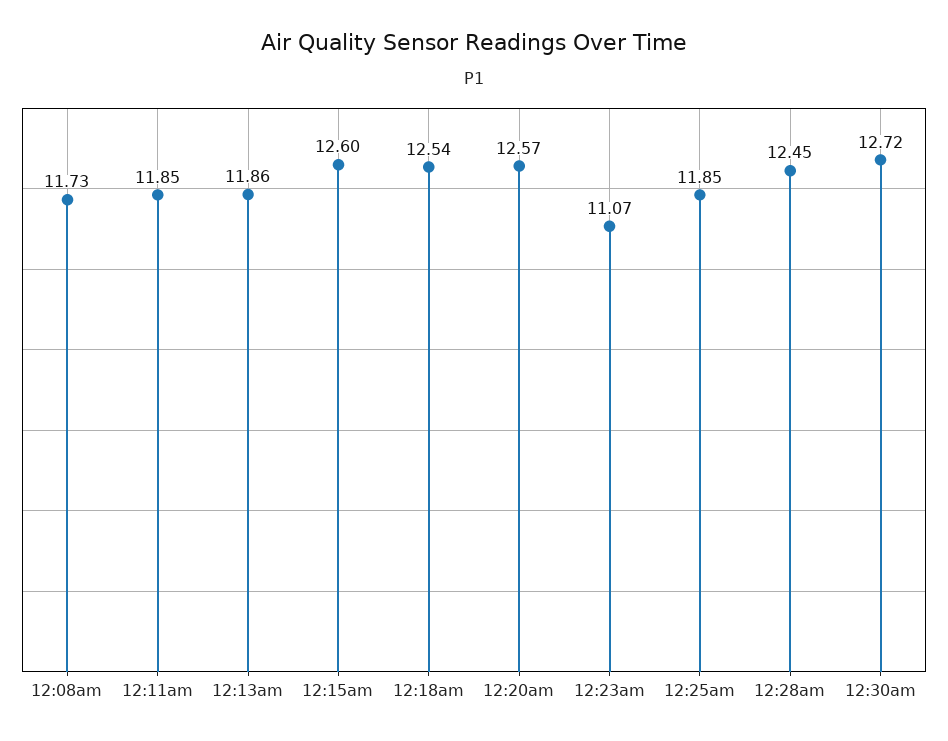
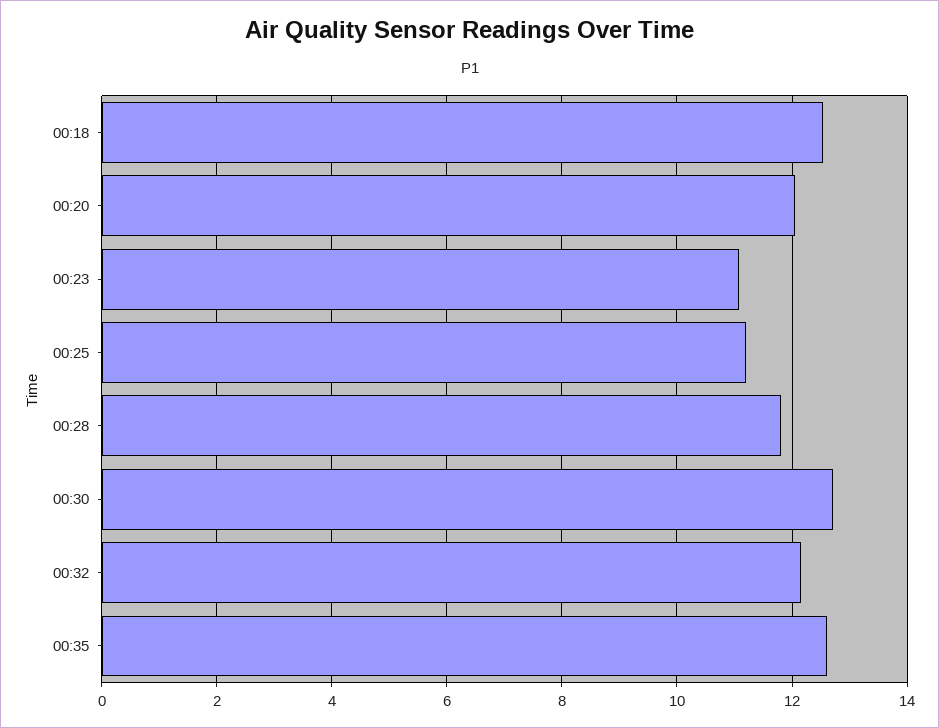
12:08am: 11.73 -> none
12:11am: 11.85 -> none
12:13am: 11.86 -> none
12:15am: 12.6 -> none
12:20am: 12.57 -> 12
12:25am: 11.85 -> 11.2
12:28am: 12.45 -> 11.8
00:32: none -> 12.2
00:35: none -> 12.6

